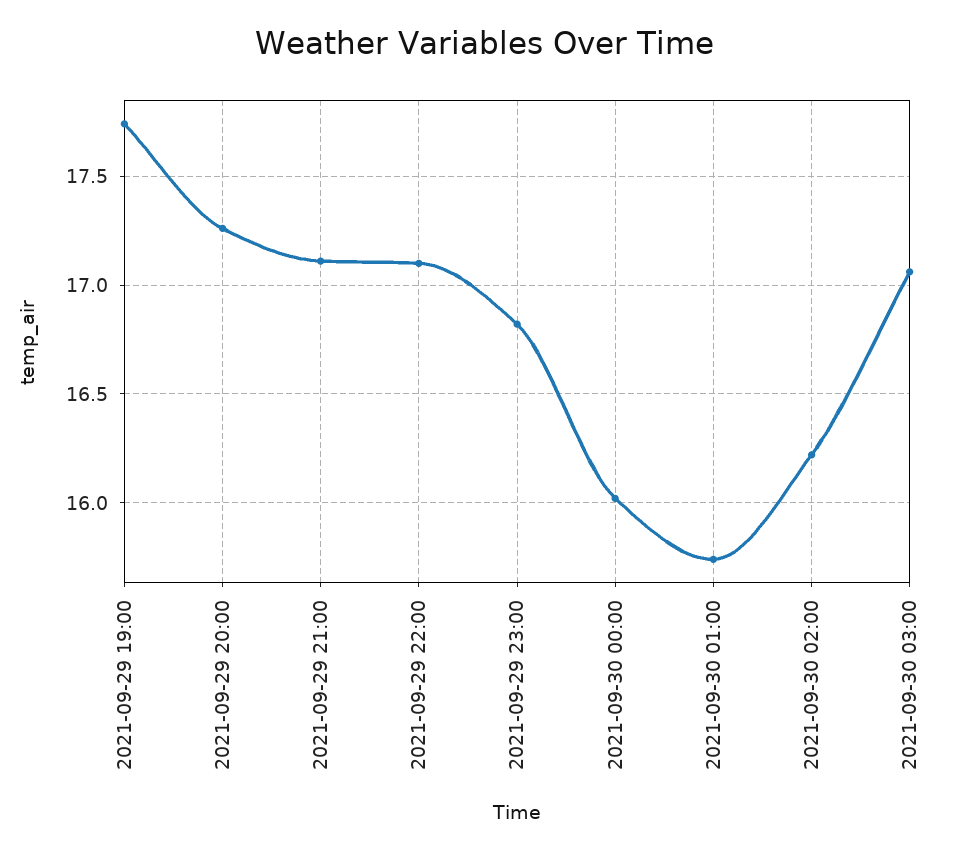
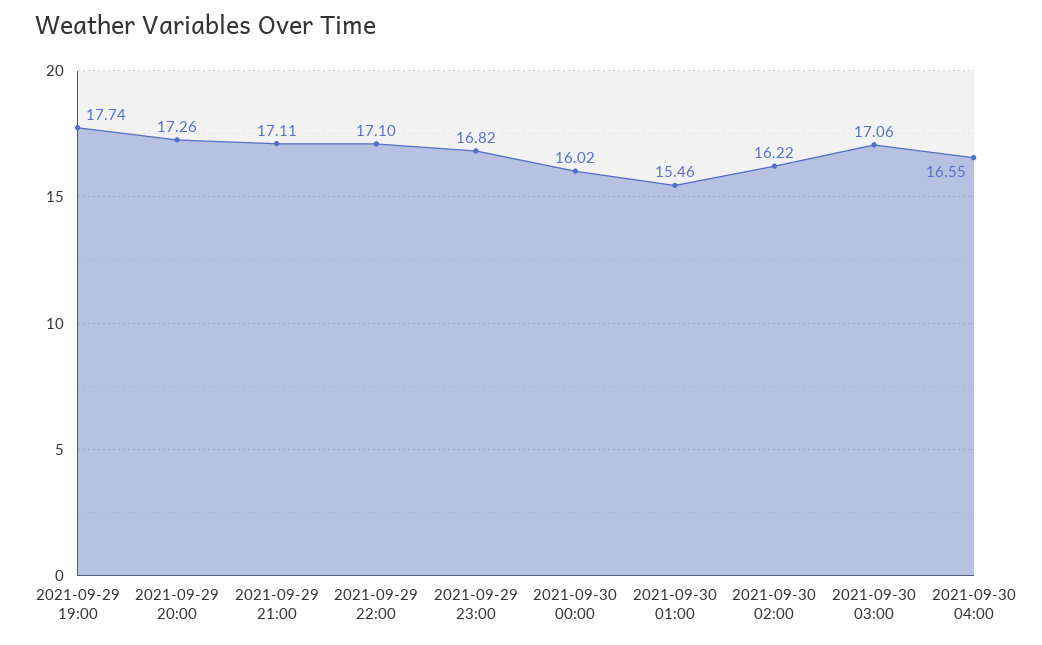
2021-09-30 01:00: 15.75 -> 15.46
2021-09-30 04:00: none -> 16.55

